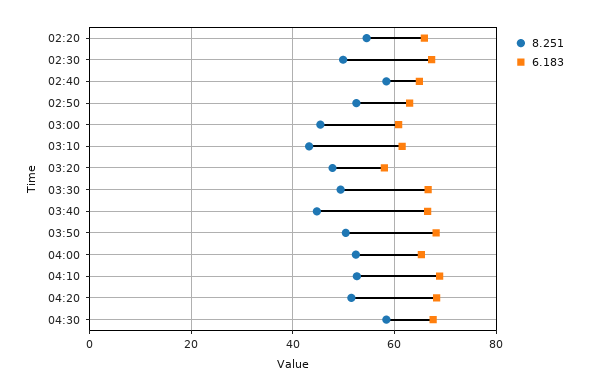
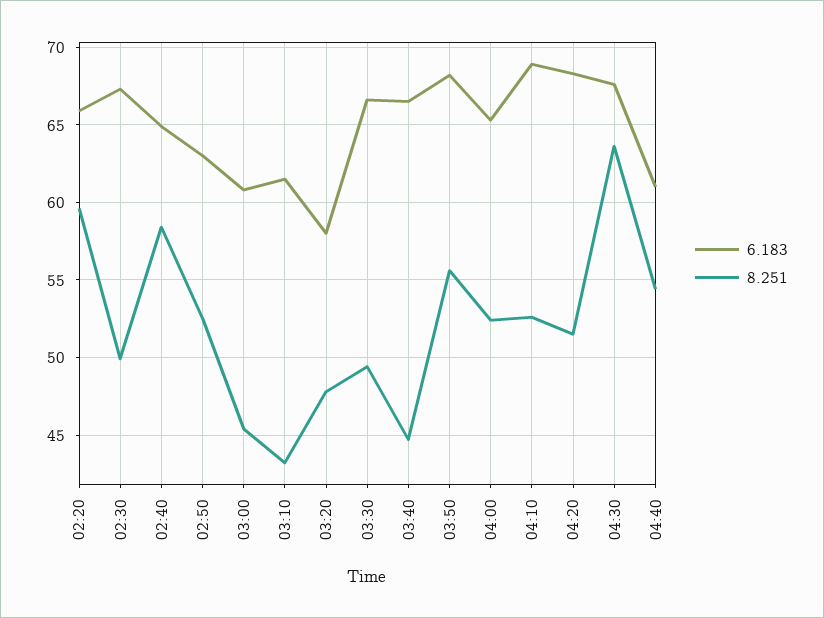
8.251, 02:20: 54 -> 59.5
8.251, 03:50: 50 -> 55.5
8.251, 04:30: 58 -> 63.5
6.183, 04:40: none -> 61
8.251, 04:40: none -> 54.5

